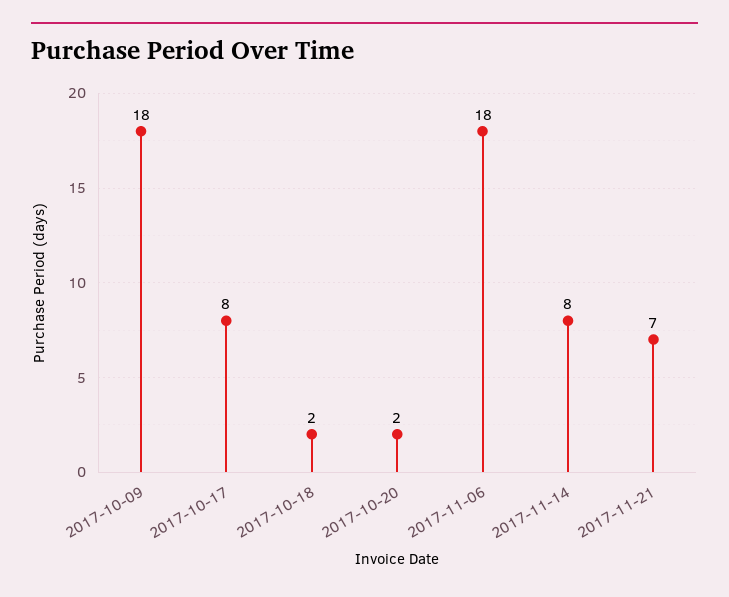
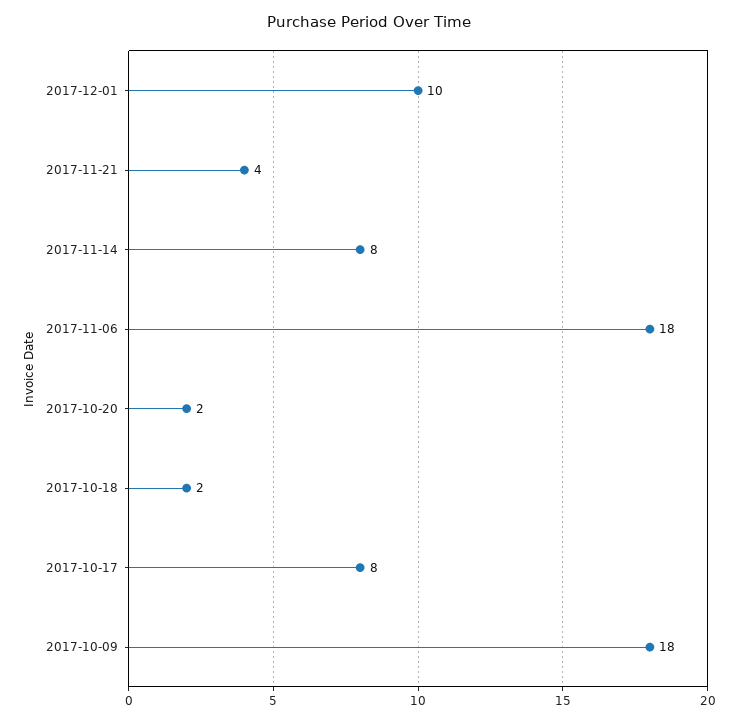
2017-11-21: 7 -> 4
2017-12-01: none -> 10

